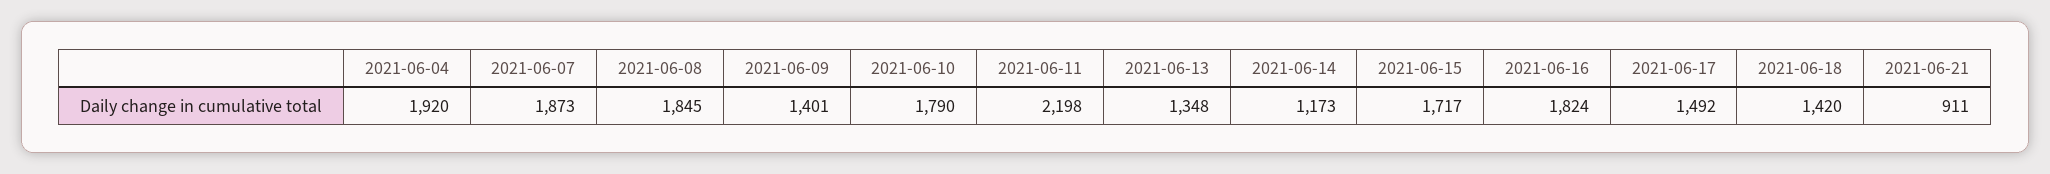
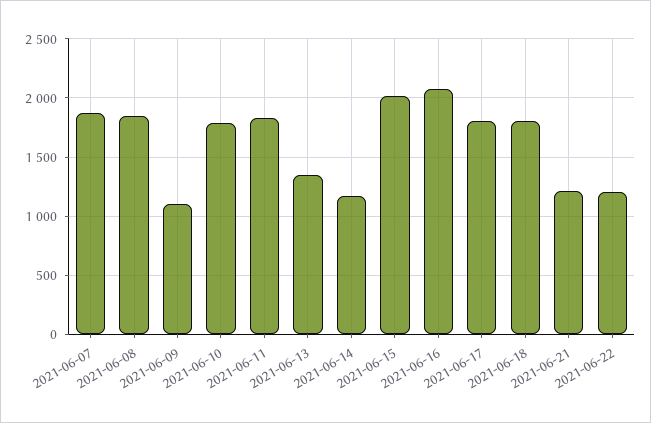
2021-06-04: 1920 -> none
2021-06-09: 1401 -> 1100
2021-06-11: 2198 -> 1800
2021-06-15: 1717 -> 2000
2021-06-16: 1824 -> 2100
2021-06-17: 1492 -> 1800
2021-06-18: 1420 -> 1800
2021-06-21: 911 -> 1200
2021-06-22: none -> 1200

